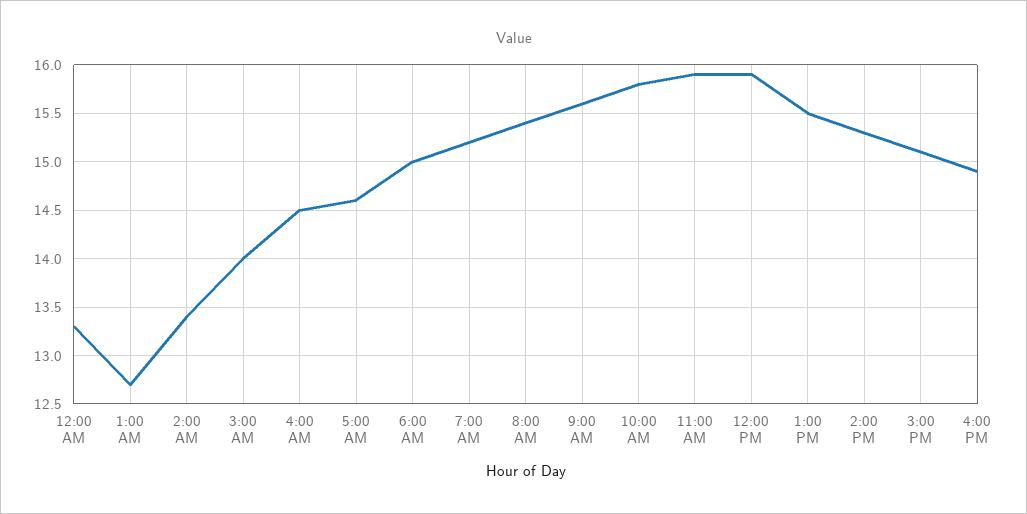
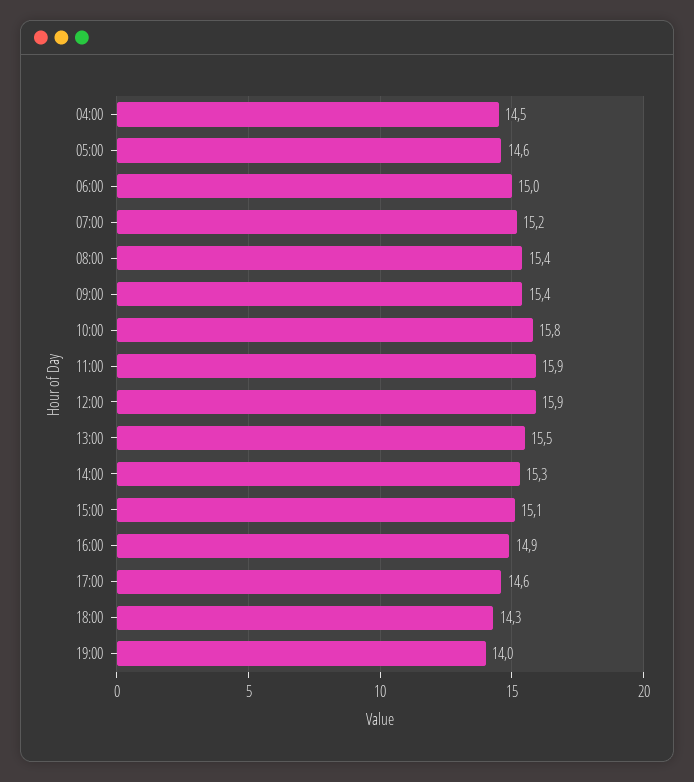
12:00 AM: 13.3 -> none
1:00 AM: 12.7 -> none
2:00 AM: 13.4 -> none
3:00 AM: 14 -> none
9:00 AM: 15.6 -> 15.4
17:00: none -> 14.6
18:00: none -> 14.3
19:00: none -> 14

